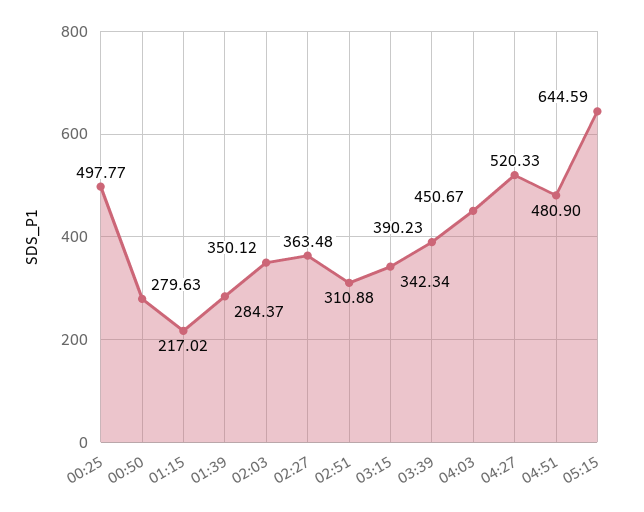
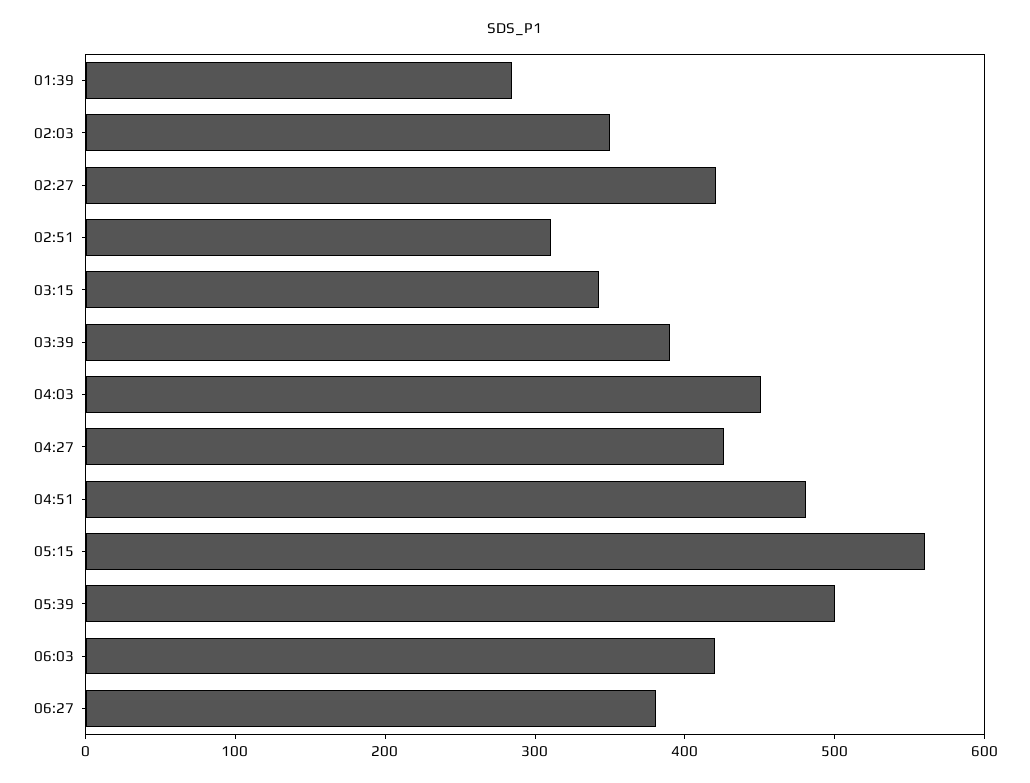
00:25: 497.77 -> none
00:50: 279.63 -> none
01:15: 217.02 -> none
02:27: 363.48 -> 420
04:27: 520.33 -> 420
05:15: 644.59 -> 560
05:39: none -> 500
06:03: none -> 420
06:27: none -> 380

